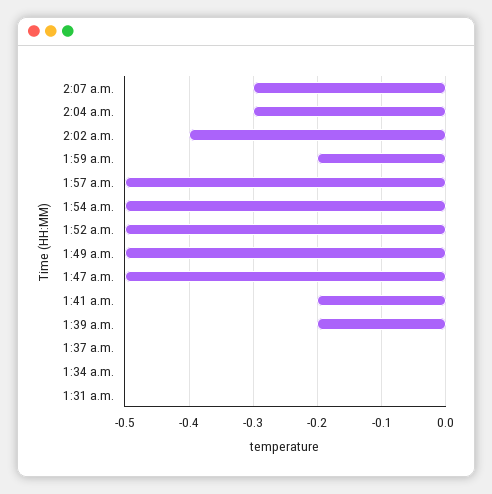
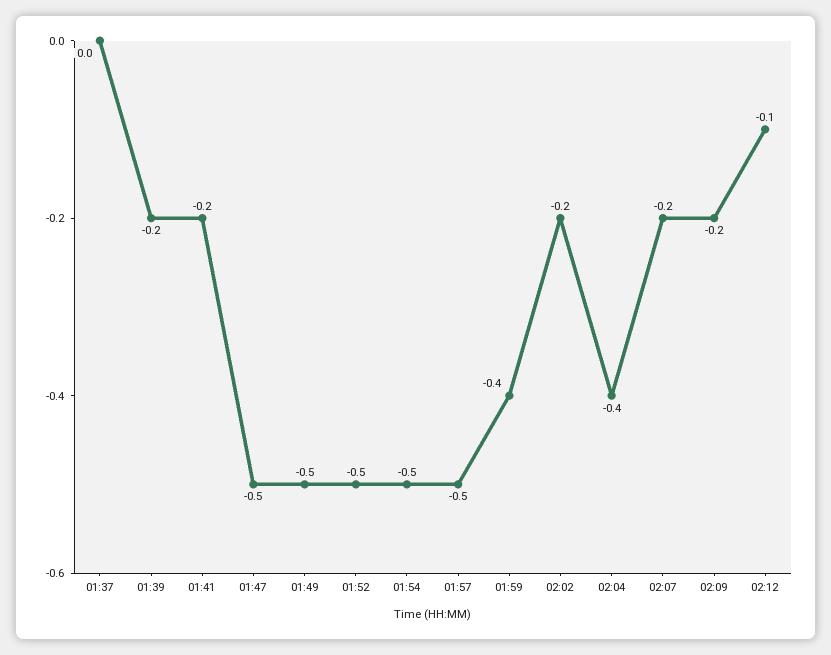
2:07 a.m.: -0.3 -> -0.2
2:04 a.m.: -0.3 -> -0.4
2:02 a.m.: -0.4 -> -0.2
1:59 a.m.: -0.2 -> -0.4
1:34 a.m.: 0 -> none
1:31 a.m.: 0 -> none
02:09: none -> -0.2
02:12: none -> -0.1

